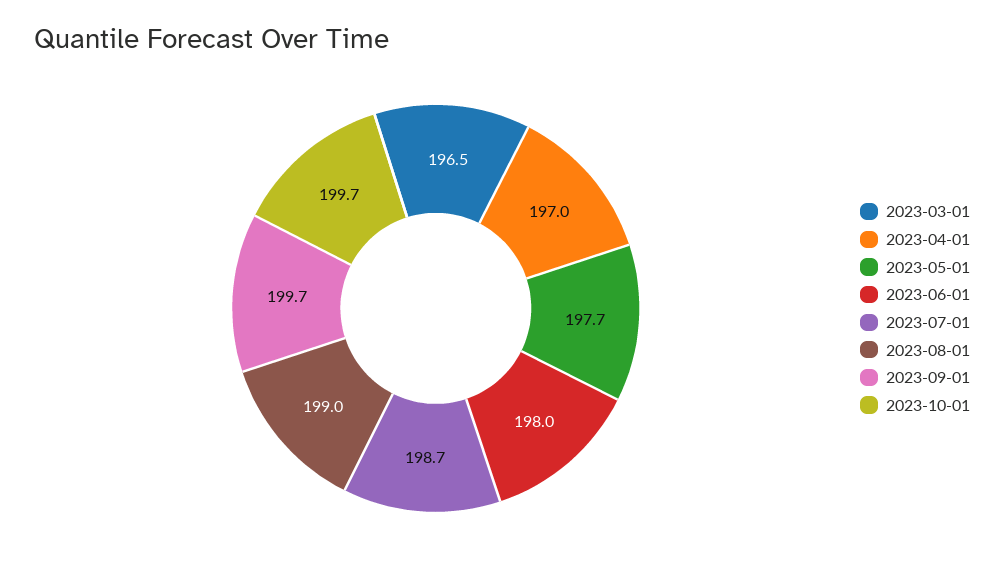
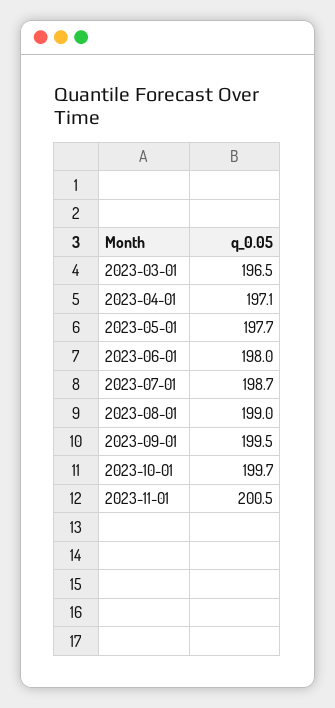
2023-04-01: 197 -> 197.1
2023-09-01: 199.7 -> 199.5
2023-11-01: none -> 200.5

